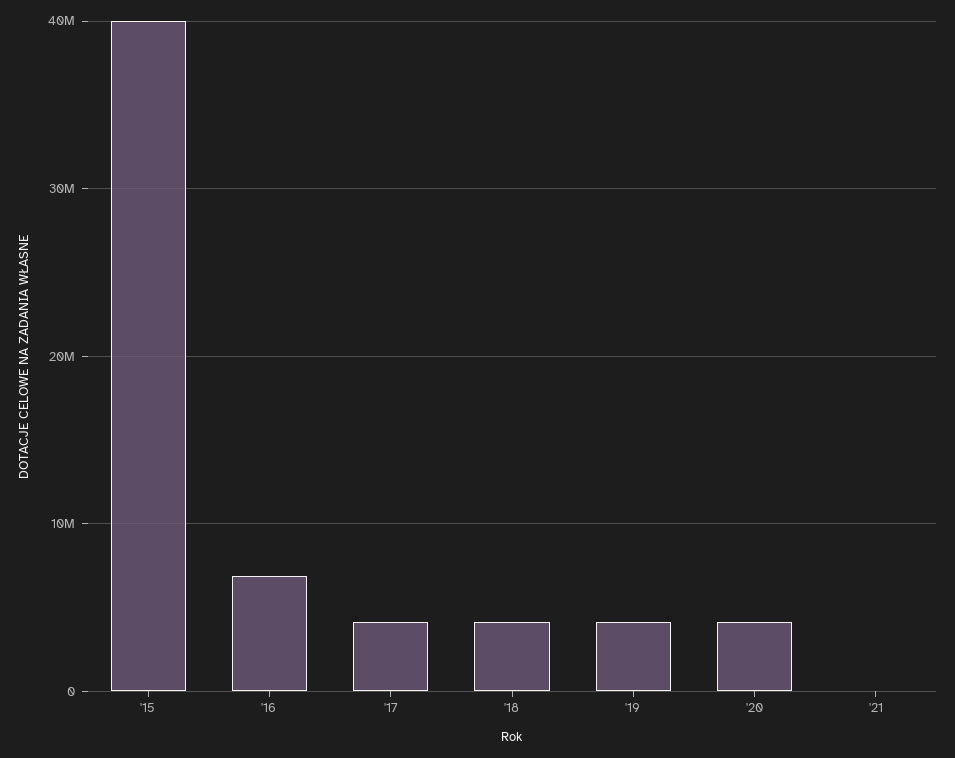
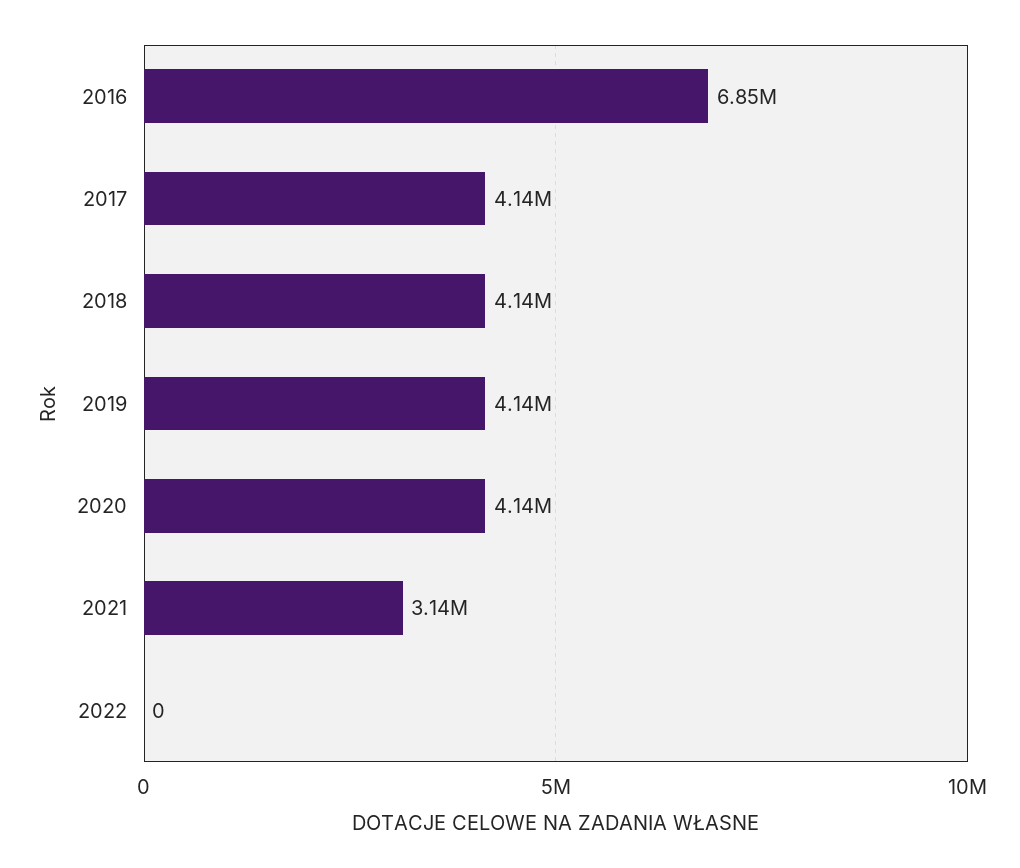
'15: 40000000 -> none
'21: 0 -> 3140000
2022: none -> 0

